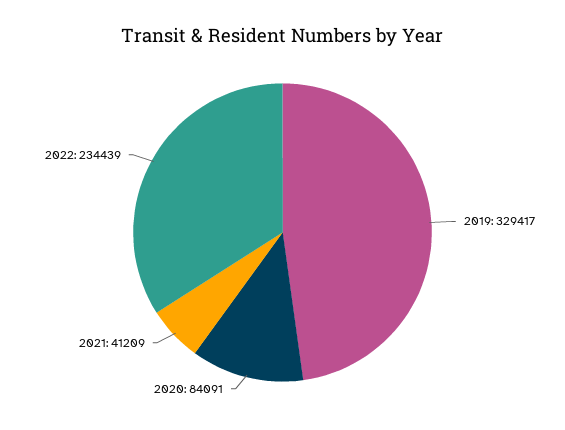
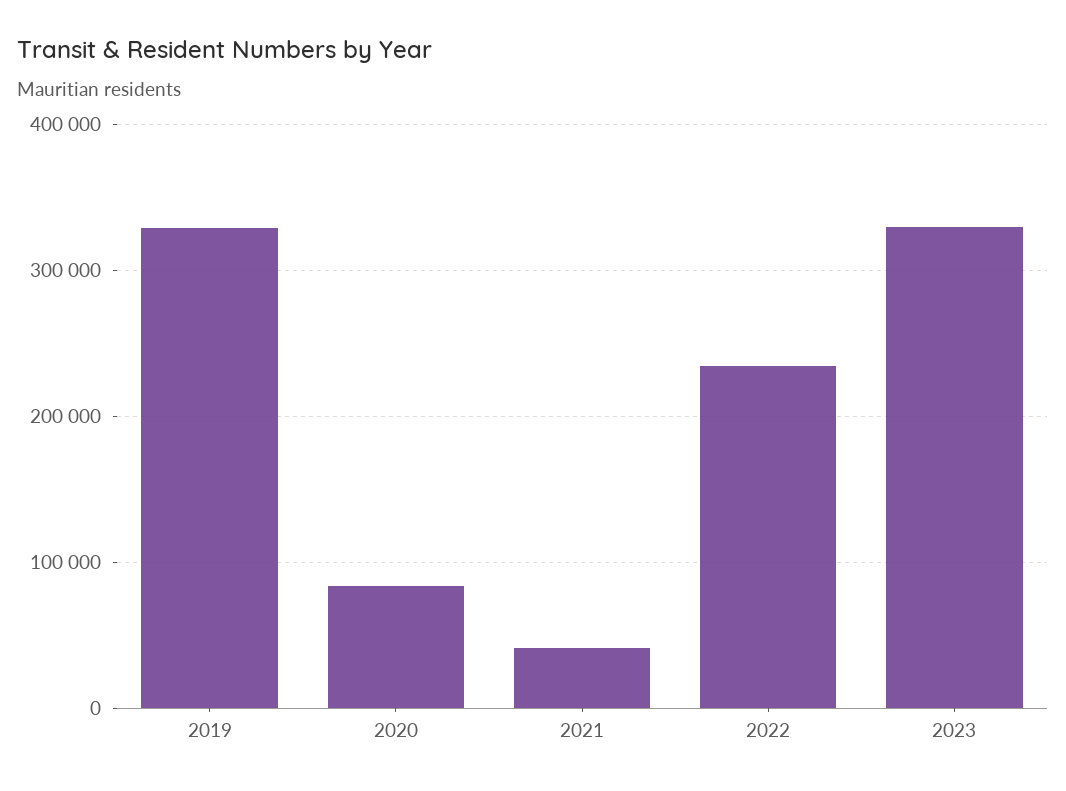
2023: none -> 330000

